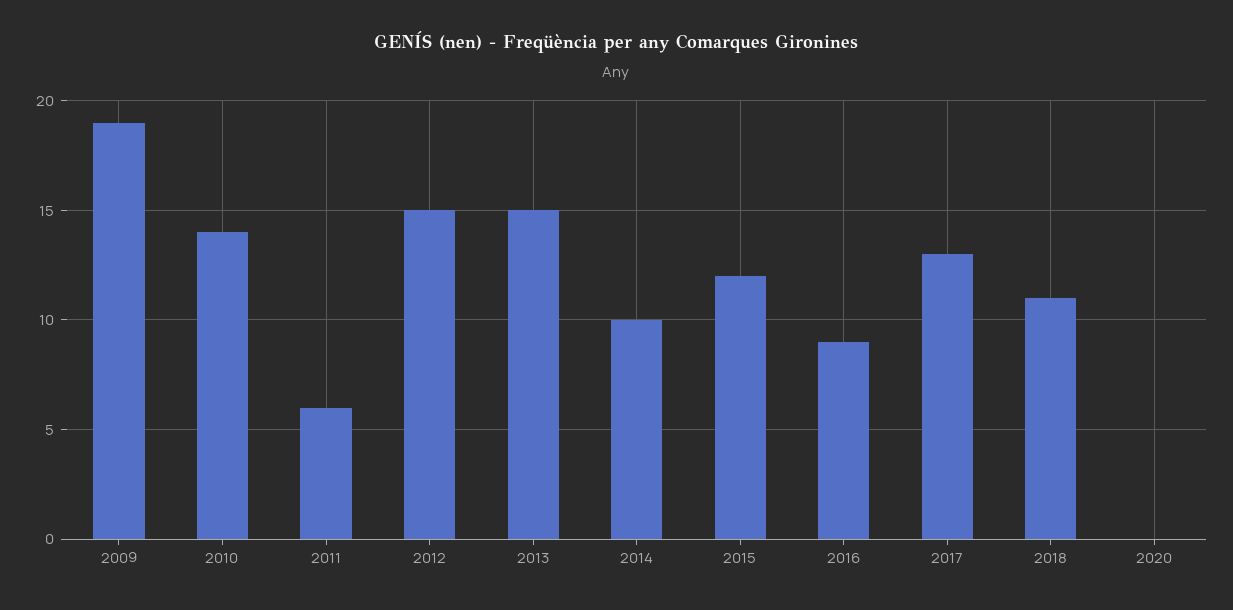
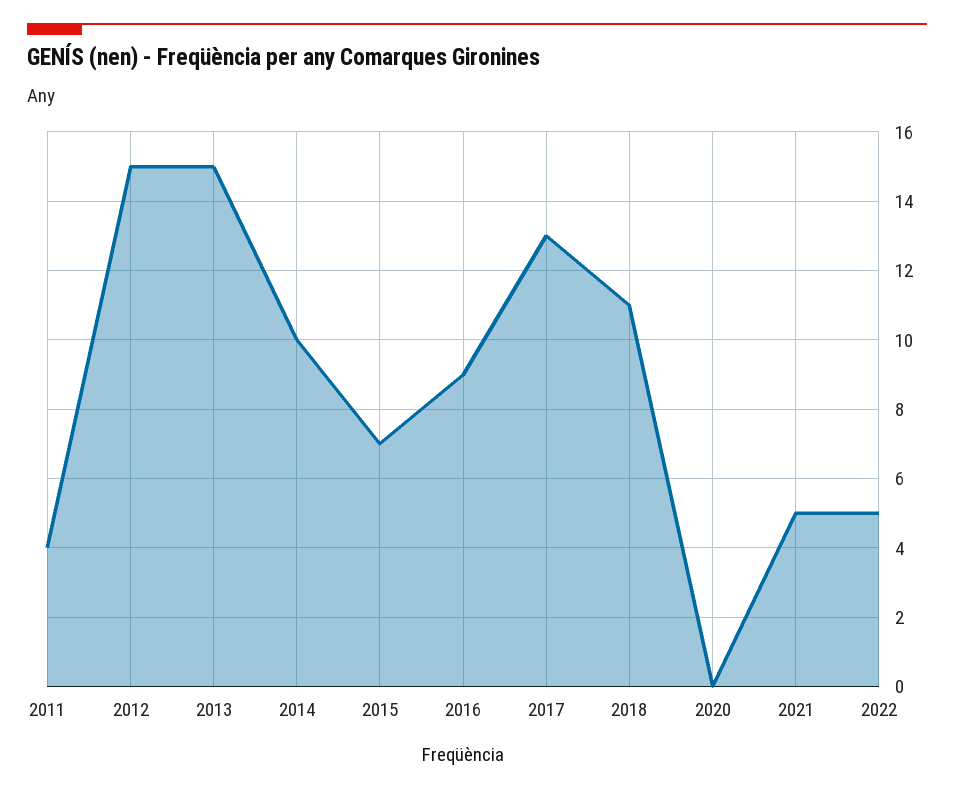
2009: 19 -> none
2010: 14 -> none
2011: 6 -> 4
2015: 12 -> 7
2021: none -> 5
2022: none -> 5

